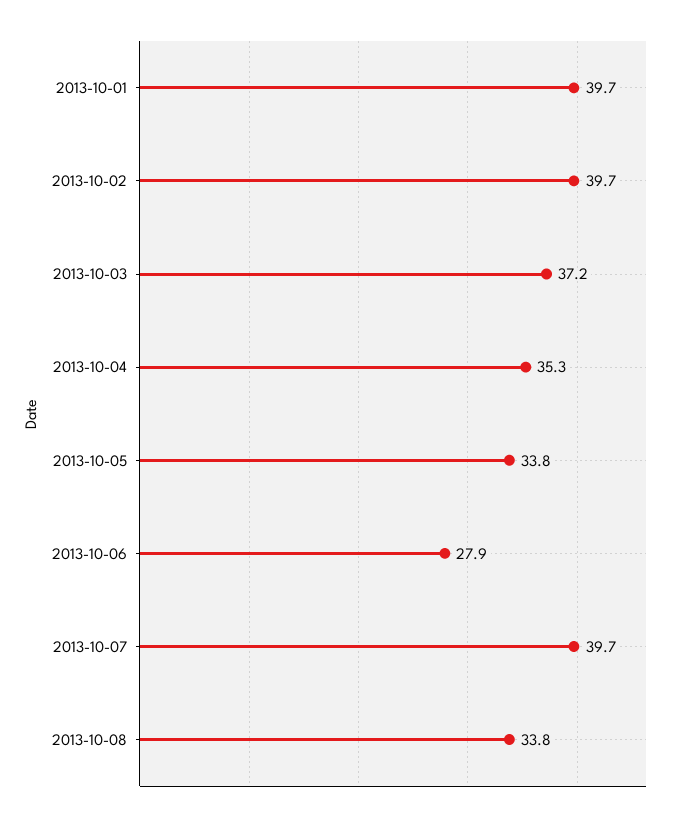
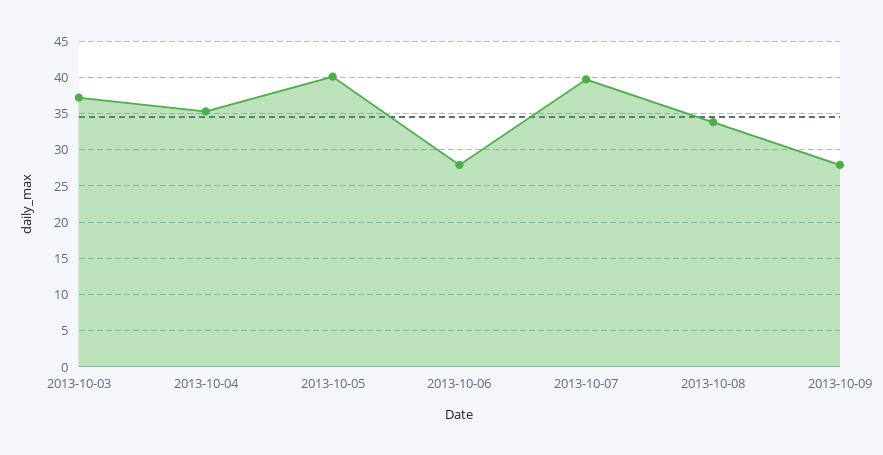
2013-10-01: 39.7 -> none
2013-10-02: 39.7 -> none
2013-10-05: 33.8 -> 40
2013-10-09: none -> 28

